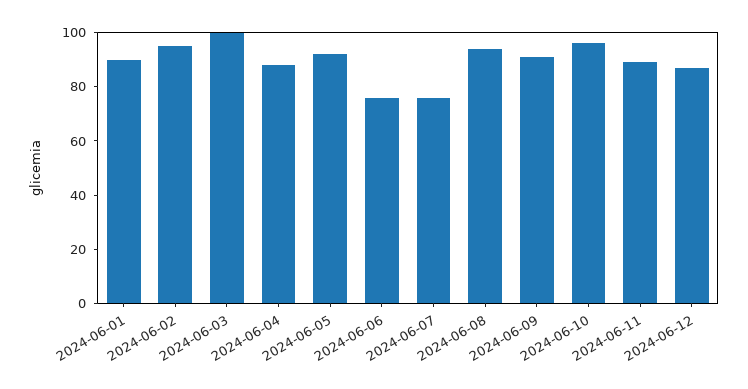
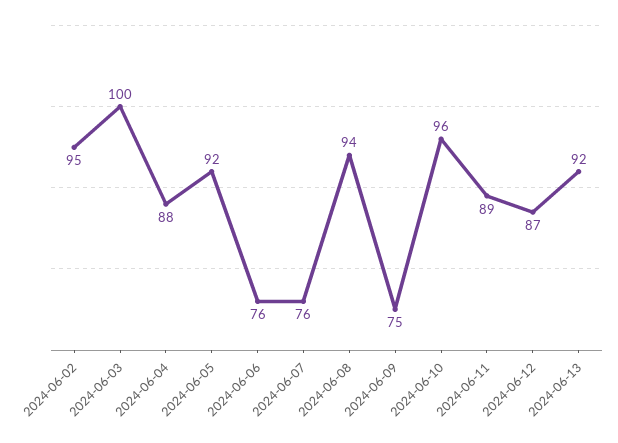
2024-06-01: 90 -> none
2024-06-09: 90 -> 75
2024-06-13: none -> 92

